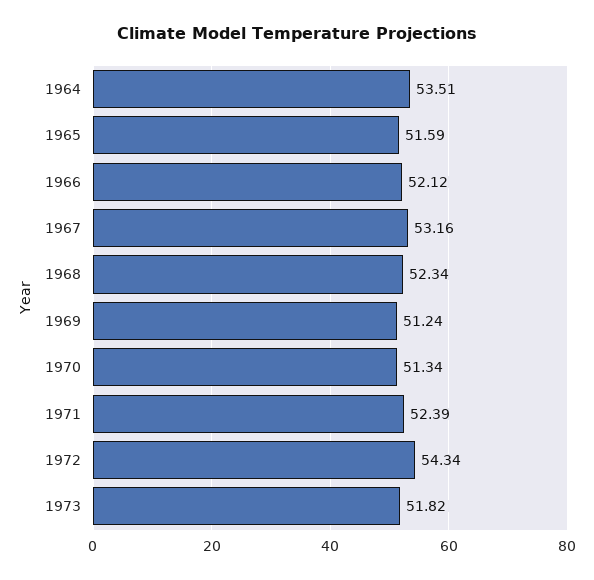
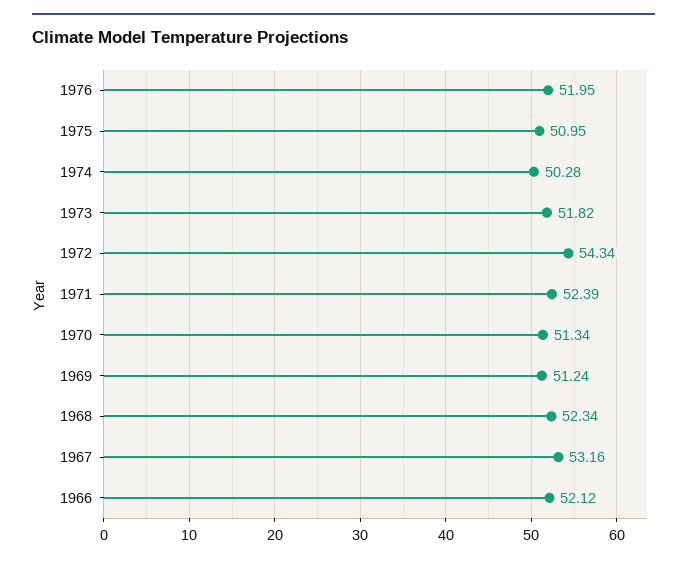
1964: 53.51 -> none
1965: 51.59 -> none
1976: none -> 51.95
1975: none -> 50.95
1974: none -> 50.28

